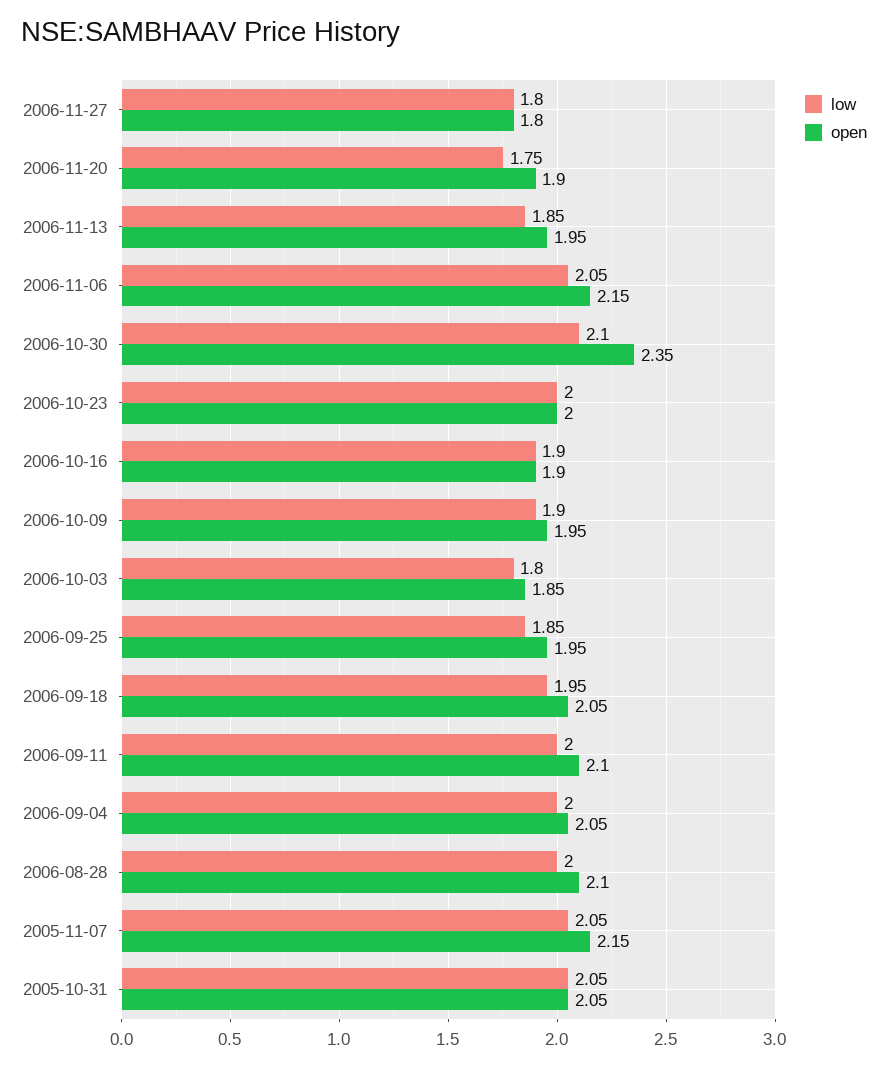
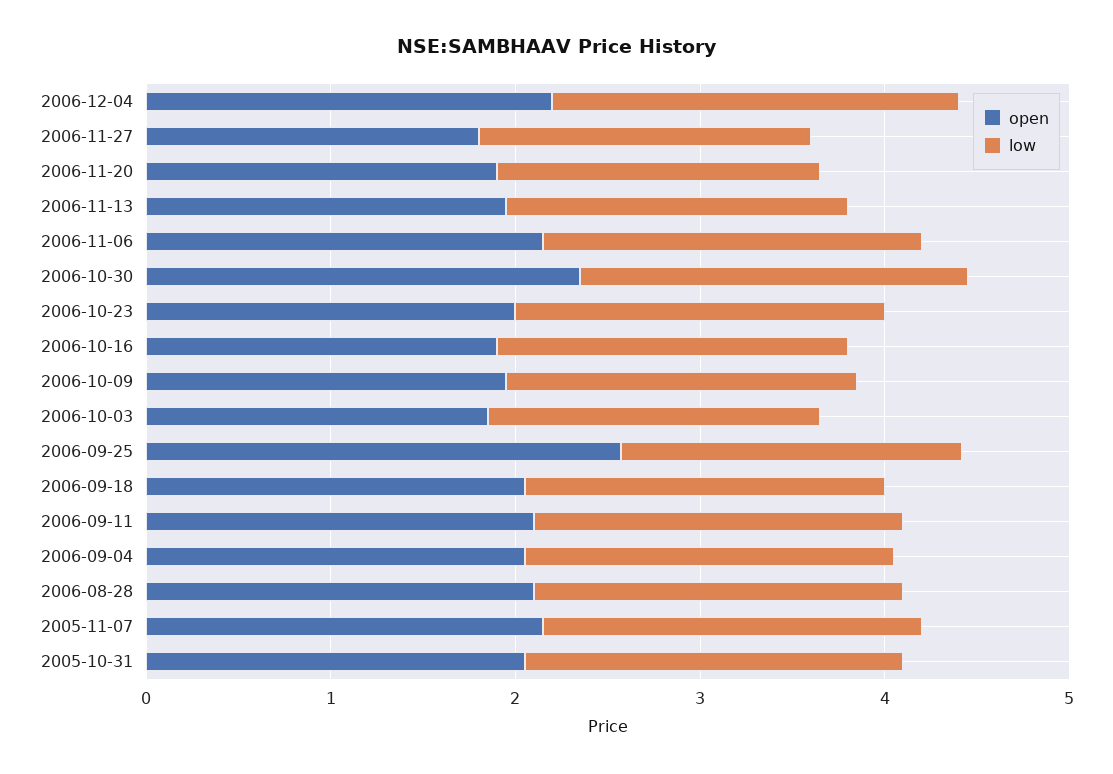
open, 2006-09-25: 1.95 -> 2.6
open, 2006-12-04: none -> 2.2
low, 2006-12-04: none -> 2.2

